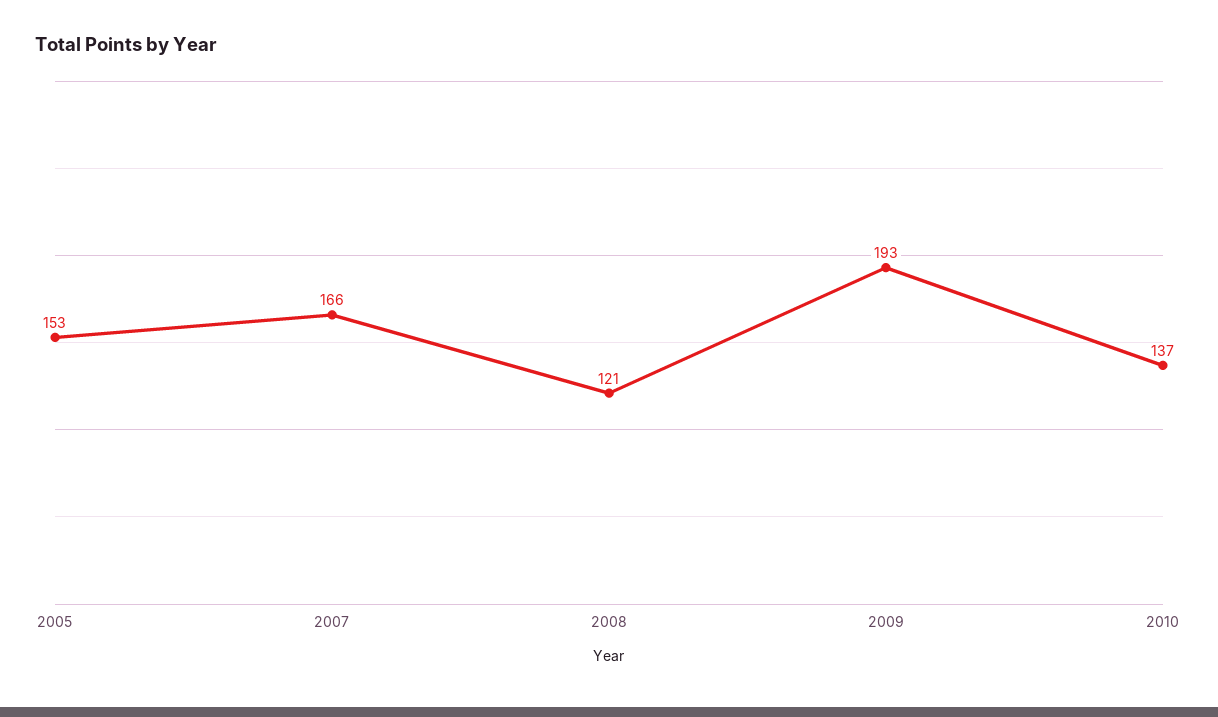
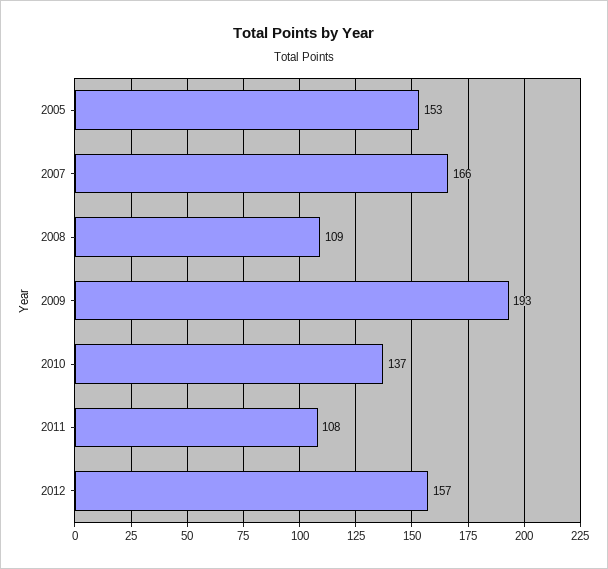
2008: 121 -> 109
2011: none -> 108
2012: none -> 157

